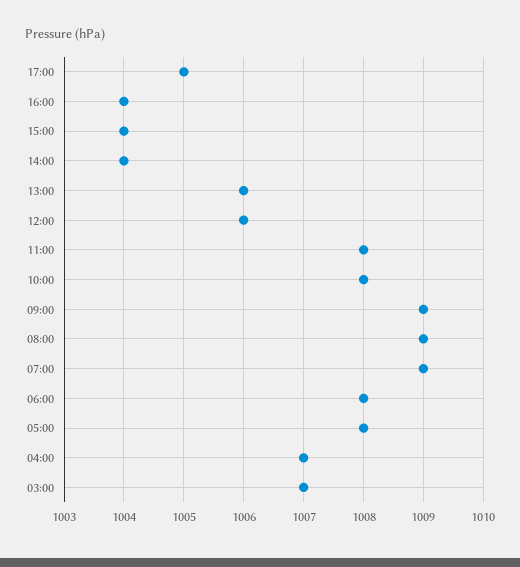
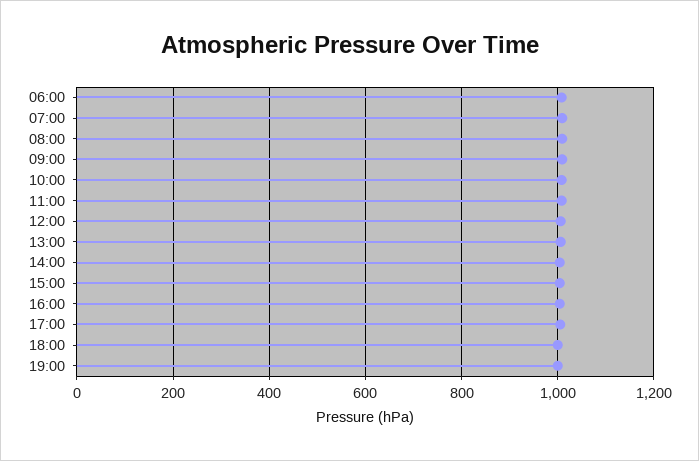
05:00: 1008 -> none
04:00: 1007 -> none
03:00: 1007 -> none
18:00: none -> 1000
19:00: none -> 1000

